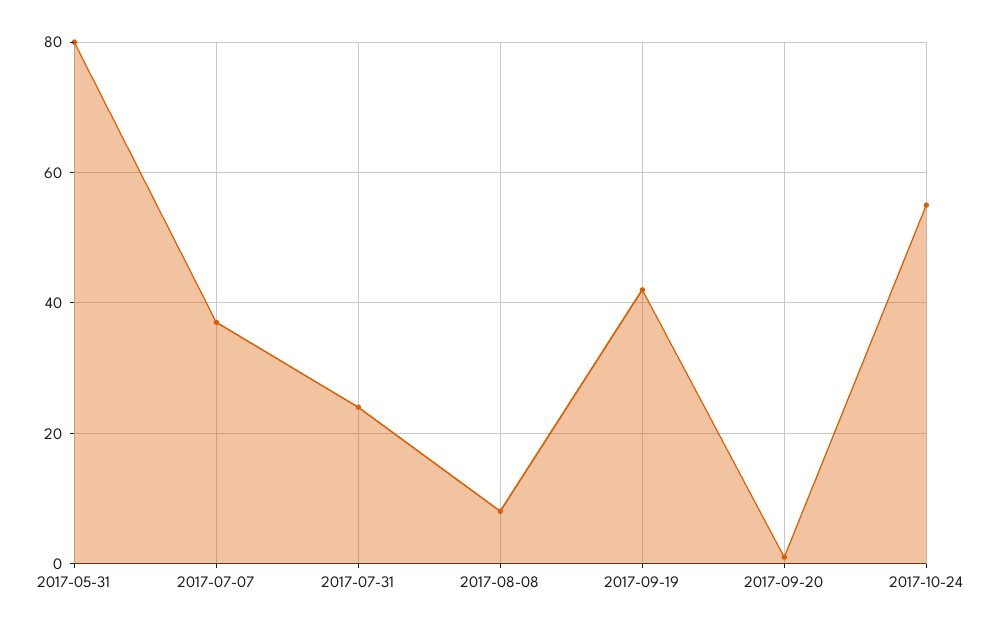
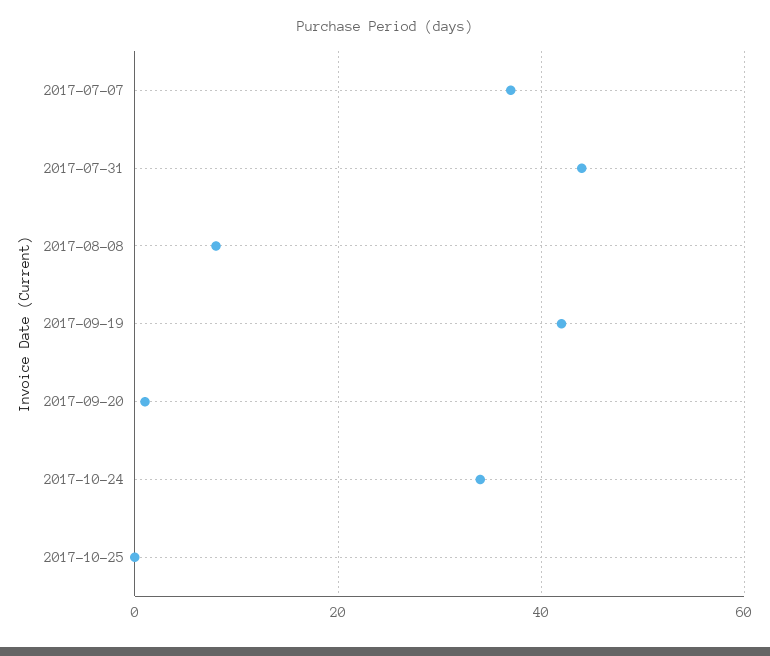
2017-05-31: 80 -> none
2017-07-31: 25 -> 45
2017-10-24: 55 -> 35
2017-10-25: none -> 0

